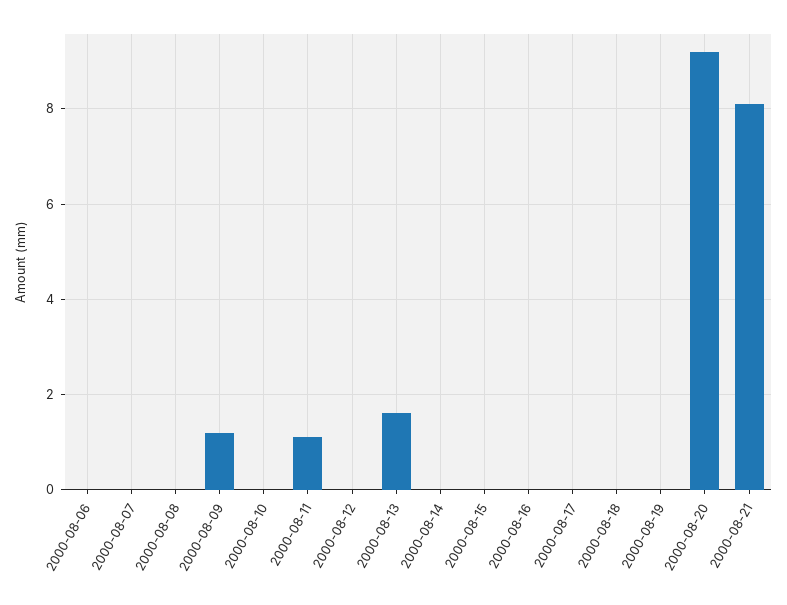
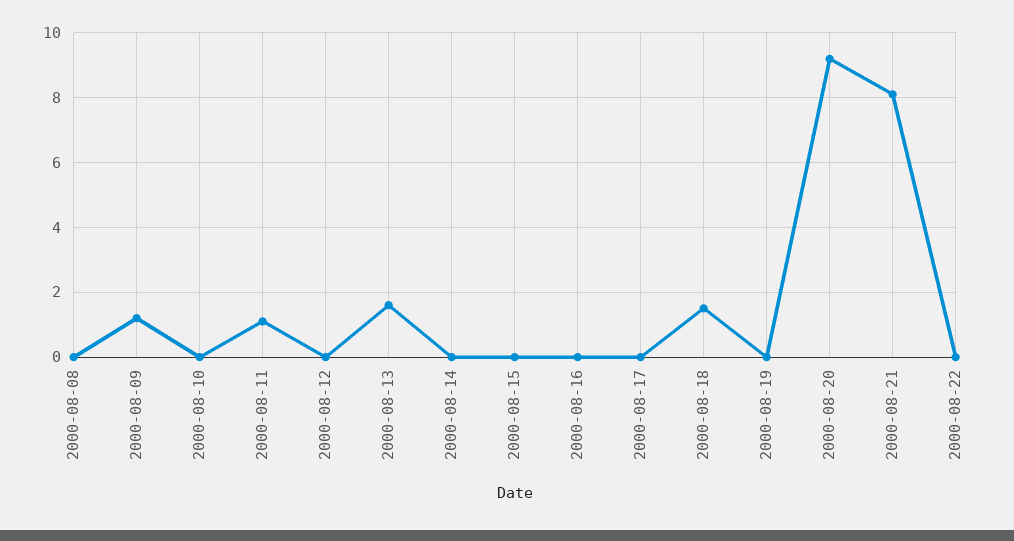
2000-08-06: 0 -> none
2000-08-07: 0 -> none
2000-08-18: 0 -> 1.5
2000-08-22: none -> 0

